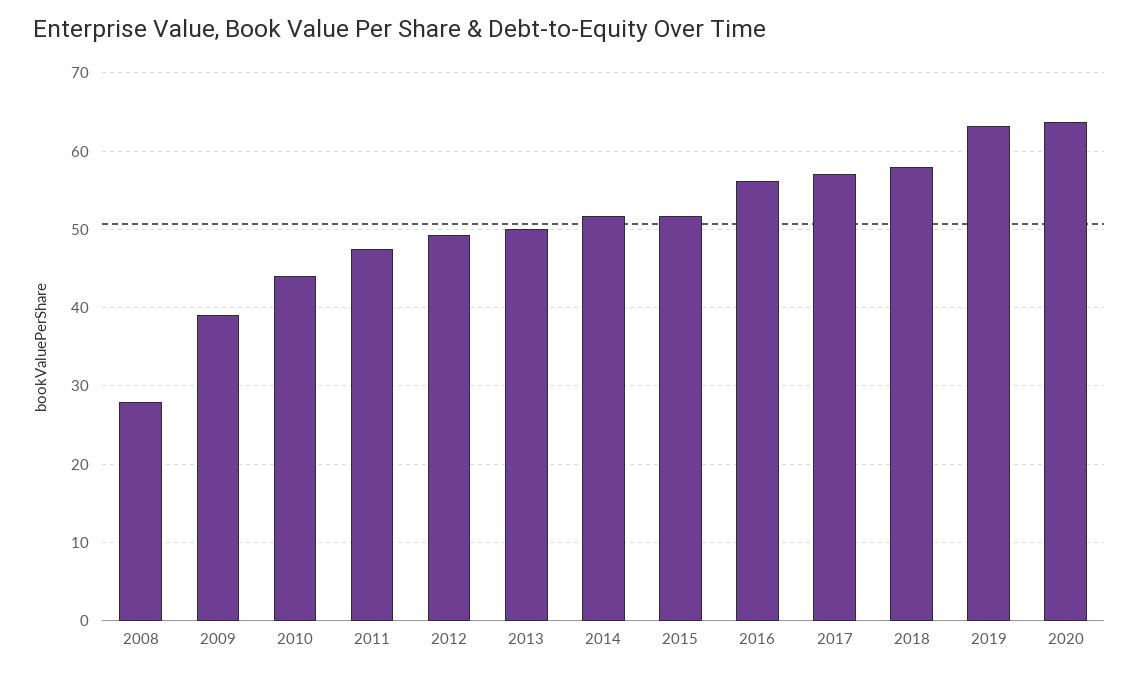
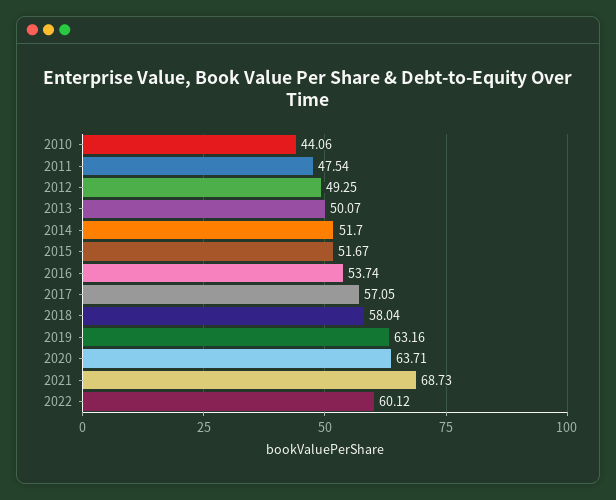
2008: 28 -> none
2009: 39 -> none
2016: 56 -> 53.74
2021: none -> 68.73
2022: none -> 60.12

